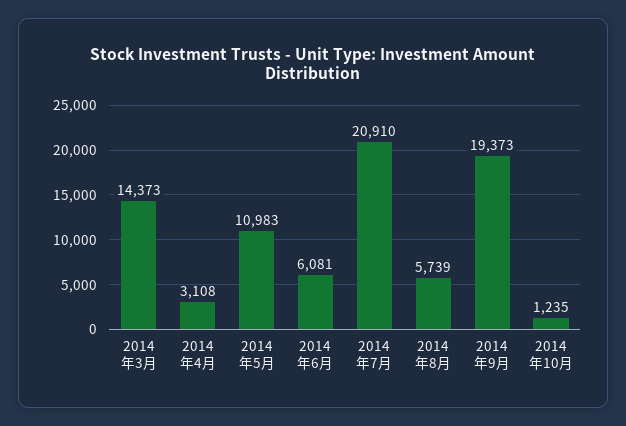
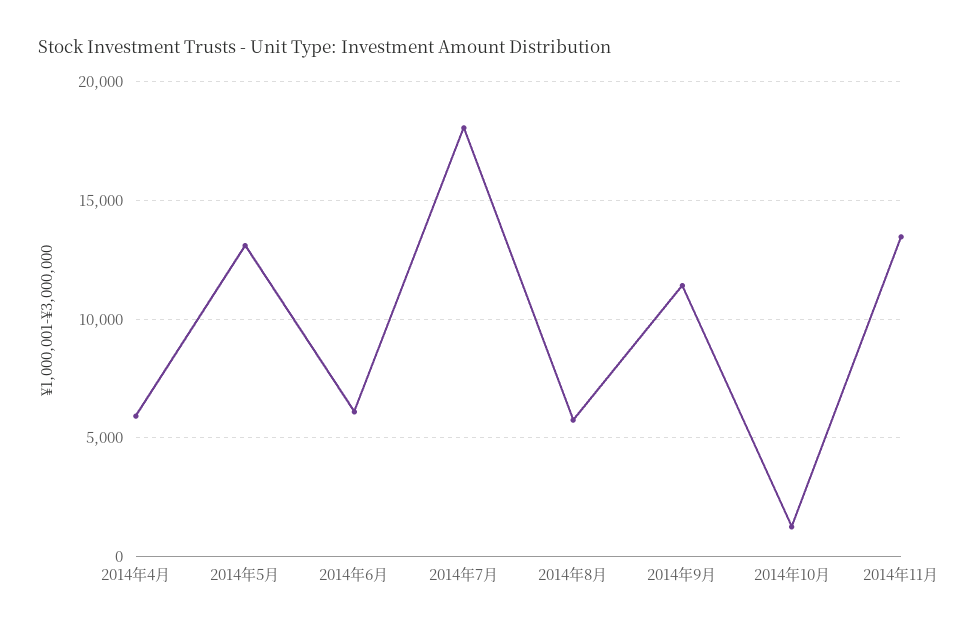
2014年3月: 14373 -> none
2014年4月: 3108 -> 6000
2014年5月: 10983 -> 13000
2014年7月: 20910 -> 18000
2014年9月: 19373 -> 11500
2014年11月: none -> 13500

